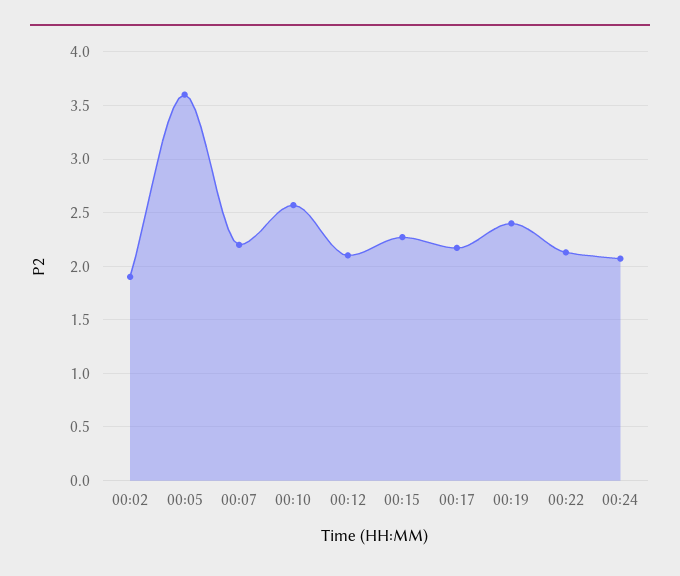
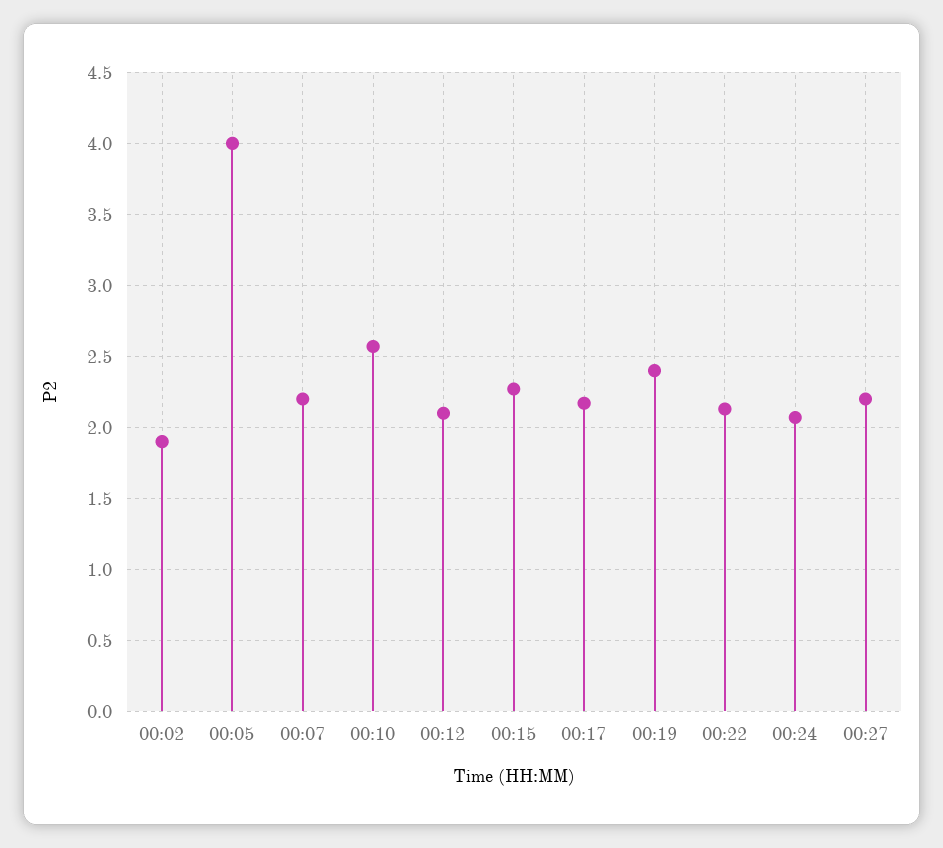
00:05: 3.6 -> 4
00:27: none -> 2.2

